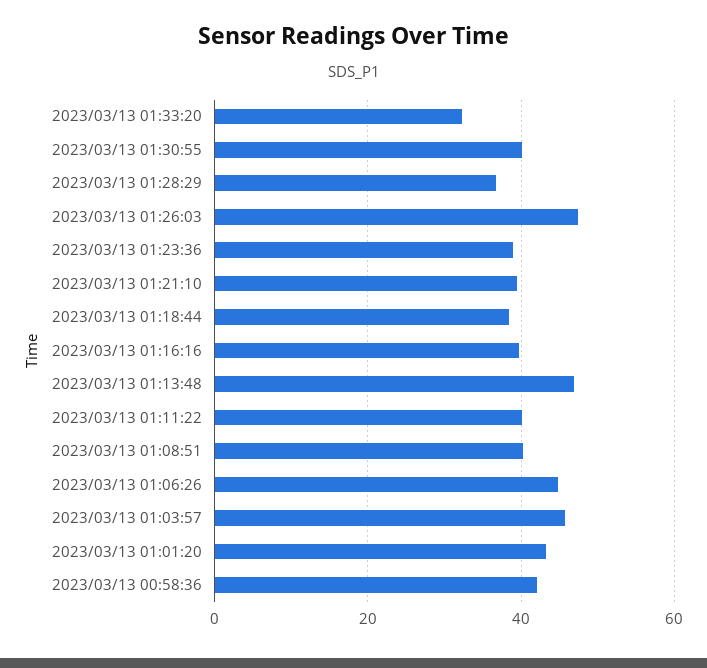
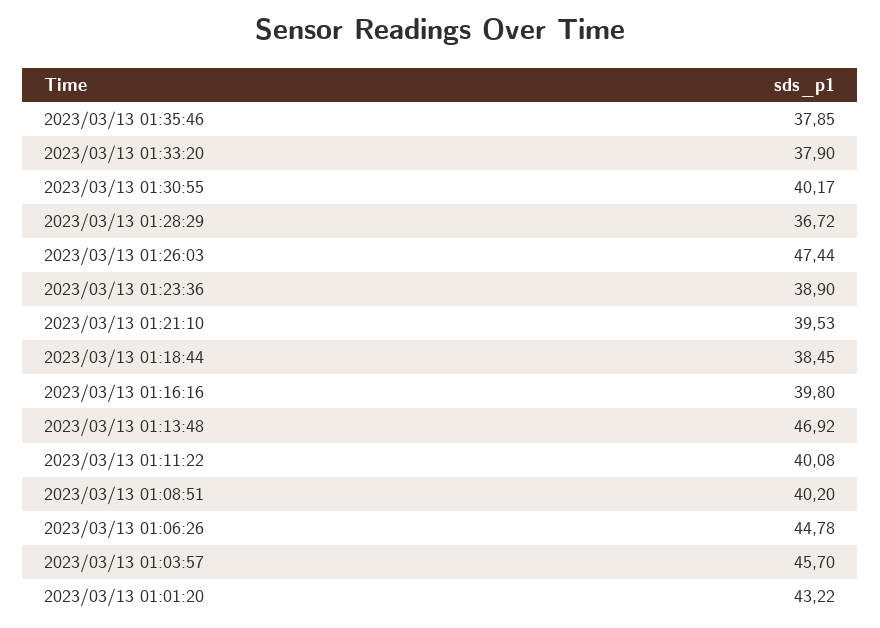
2023/03/13 01:33:20: 32 -> 37.9
2023/03/13 00:58:36: 42 -> none
2023/03/13 01:35:46: none -> 37.85

